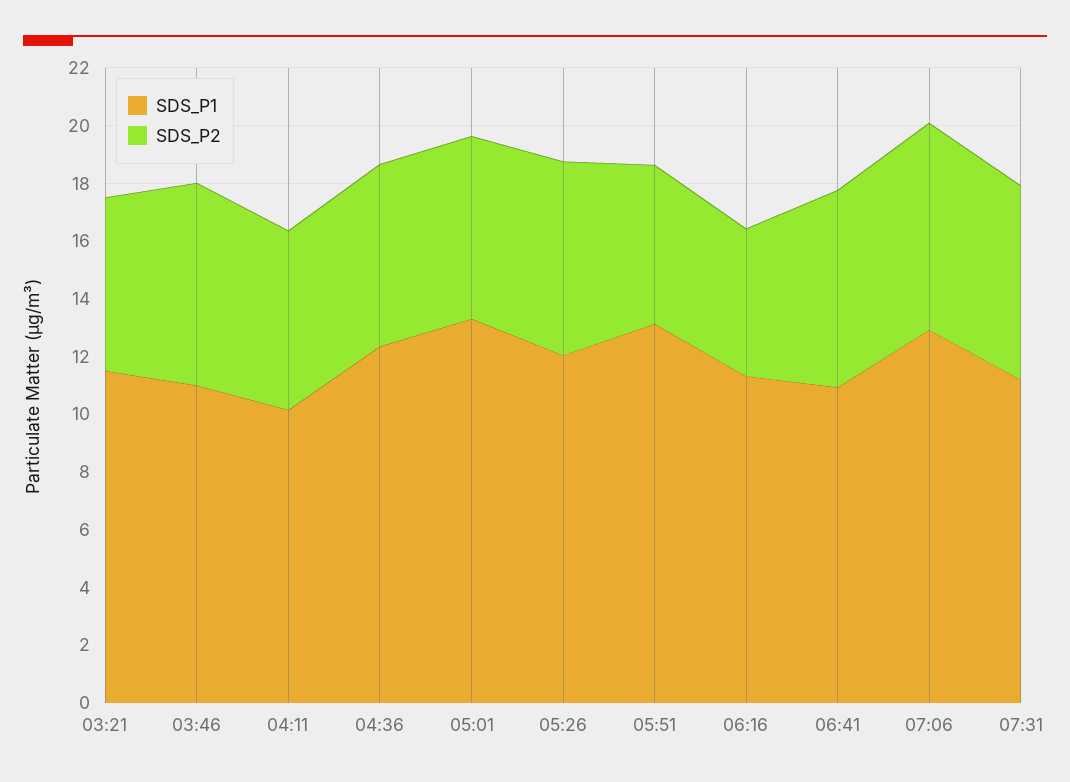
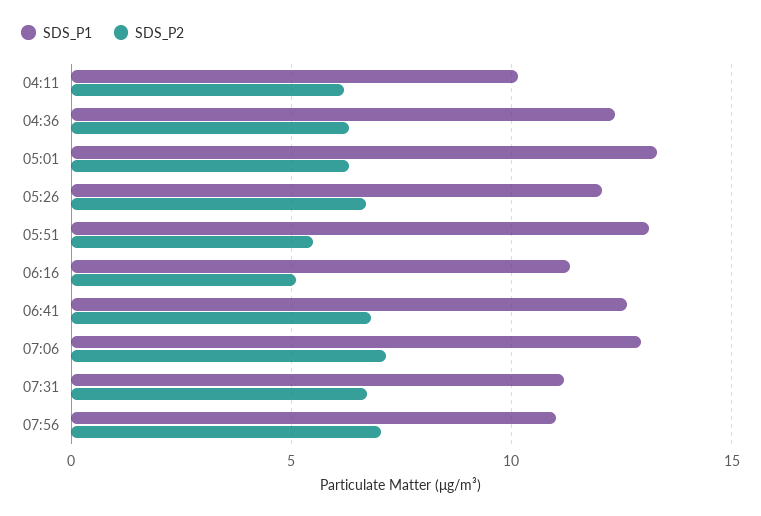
SDS_P1, 03:21: 11.5 -> none
SDS_P2, 03:21: 6 -> none
SDS_P1, 03:46: 11 -> none
SDS_P2, 03:46: 7 -> none
SDS_P1, 06:41: 11 -> 12.5
SDS_P1, 07:56: none -> 11
SDS_P2, 07:56: none -> 7

